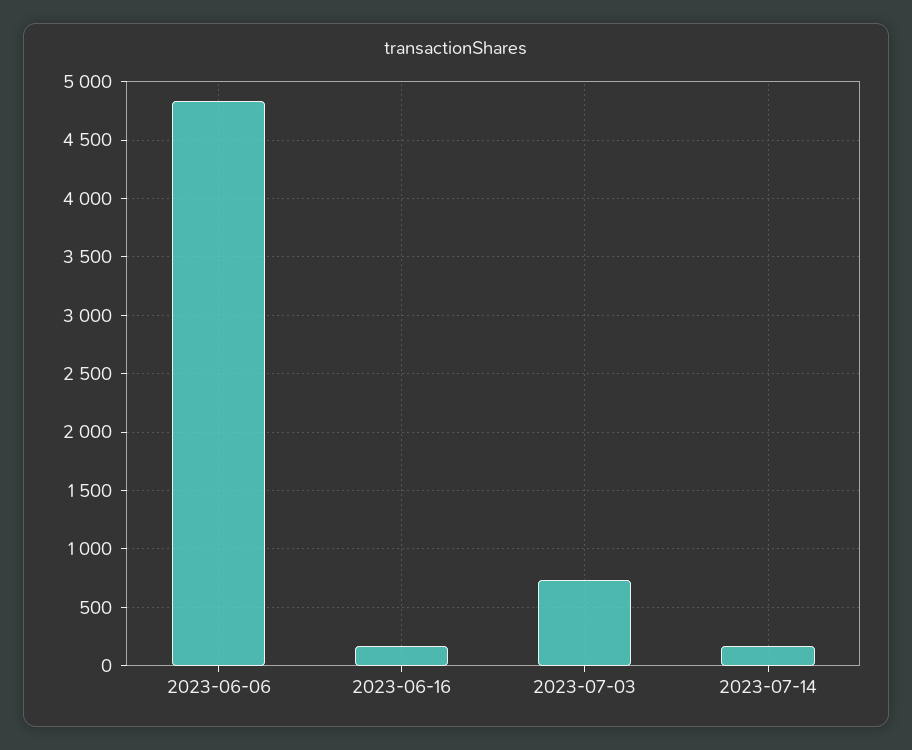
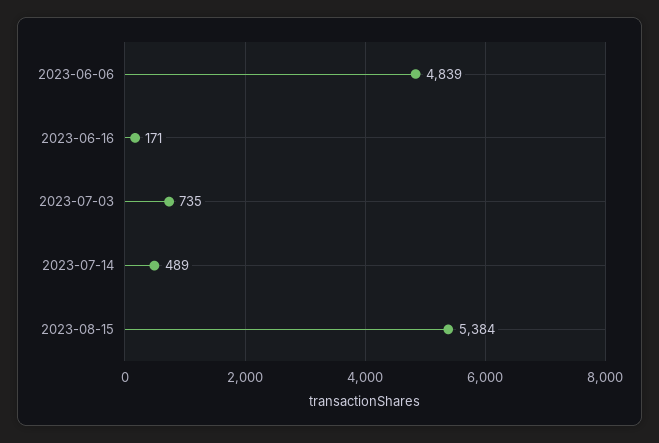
2023-07-14: 200 -> 489
2023-08-15: none -> 5384

